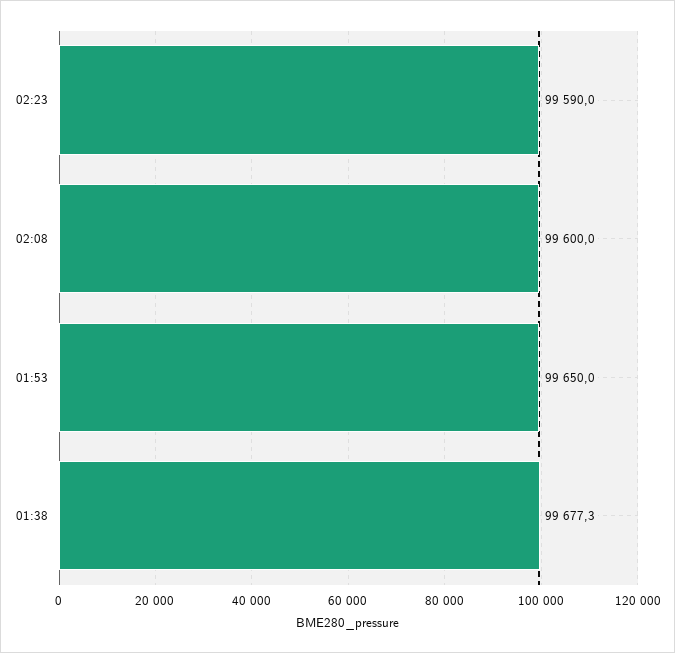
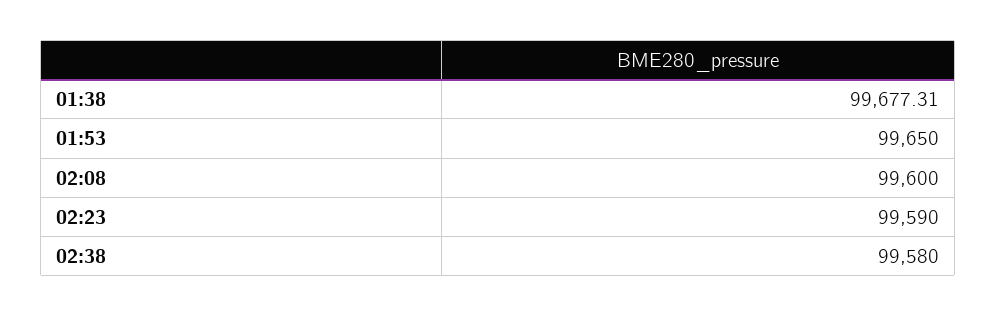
02:38: none -> 99580

